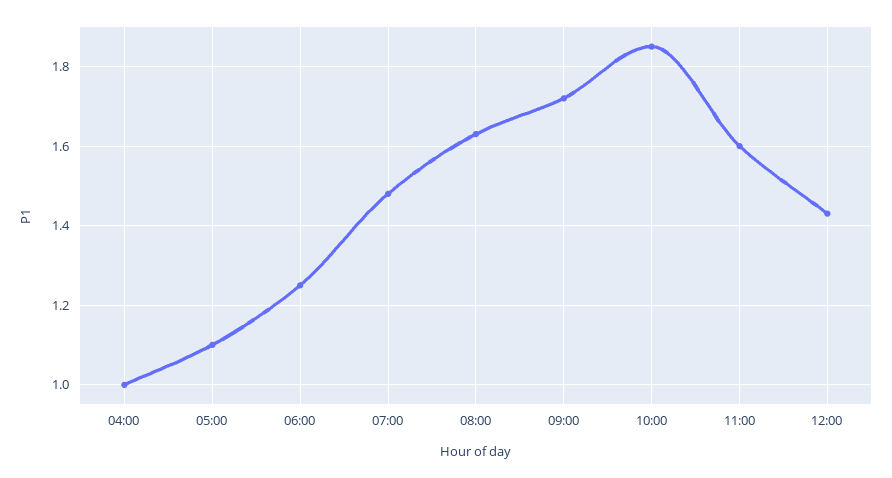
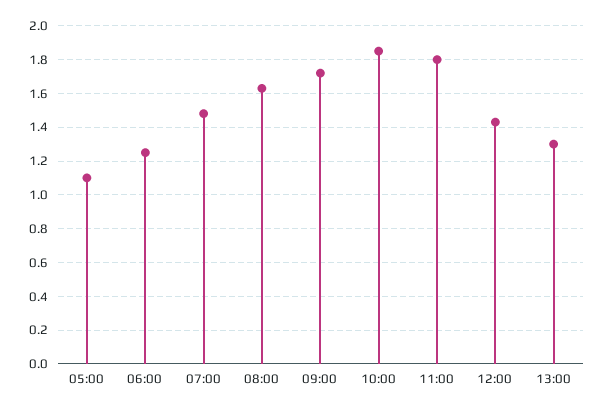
04:00: 1 -> none
11:00: 1.6 -> 1.8
13:00: none -> 1.3

